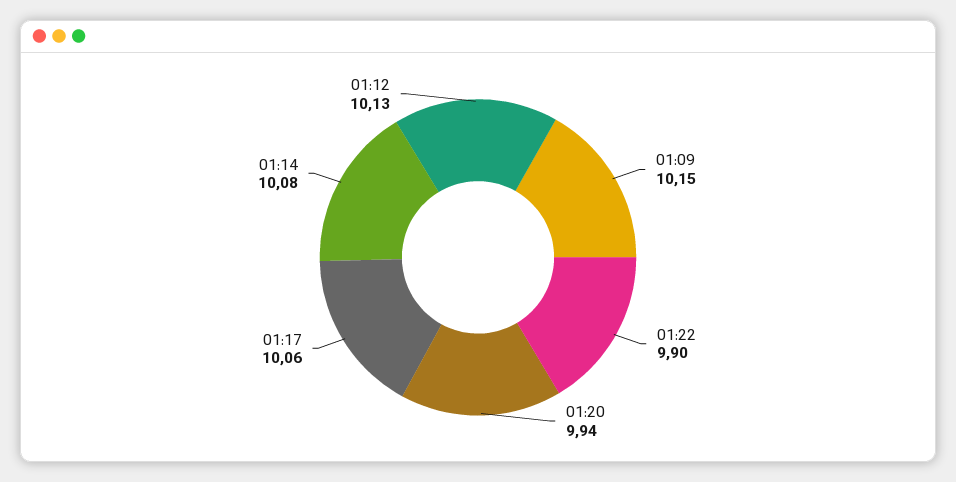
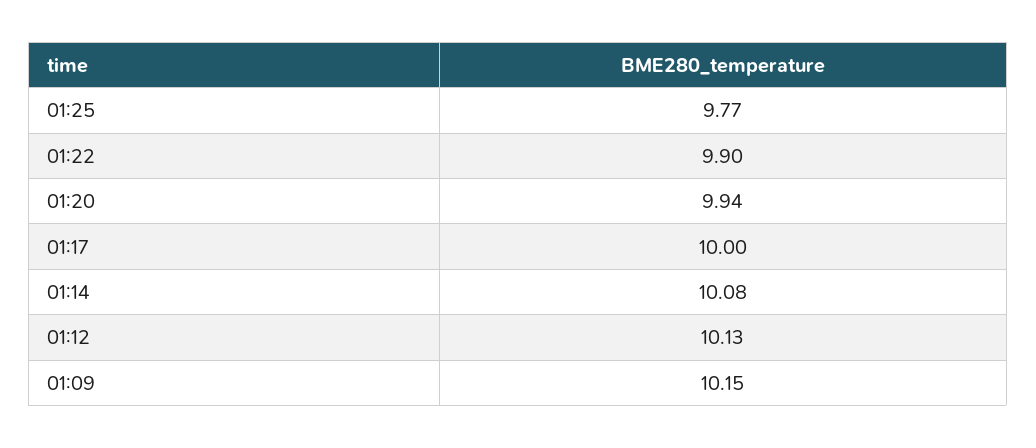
01:17: 10.06 -> 10
01:25: none -> 9.77

